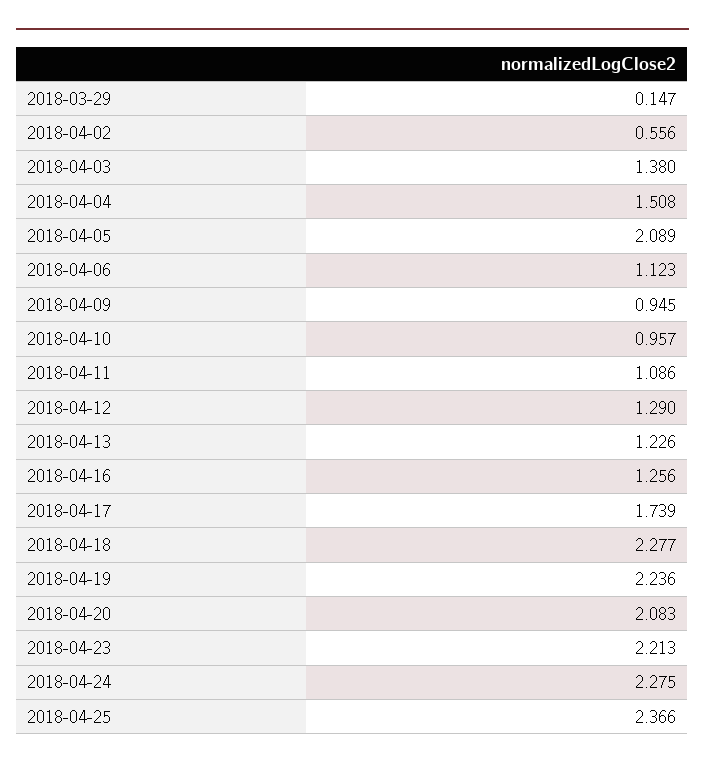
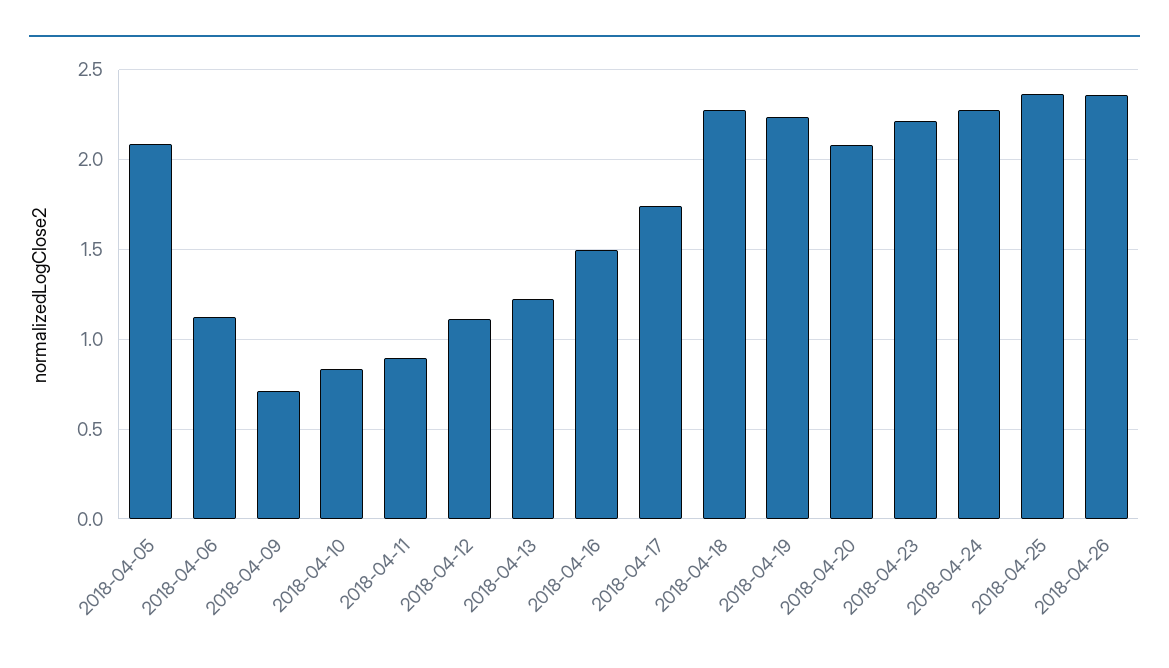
2018-03-29: 0.147 -> none
2018-04-02: 0.556 -> none
2018-04-03: 1.38 -> none
2018-04-04: 1.508 -> none
2018-04-09: 0.945 -> 0.7
2018-04-10: 0.957 -> 0.85
2018-04-11: 1.086 -> 0.9
2018-04-12: 1.29 -> 1.1
2018-04-16: 1.256 -> 1.5
2018-04-26: none -> 2.35

